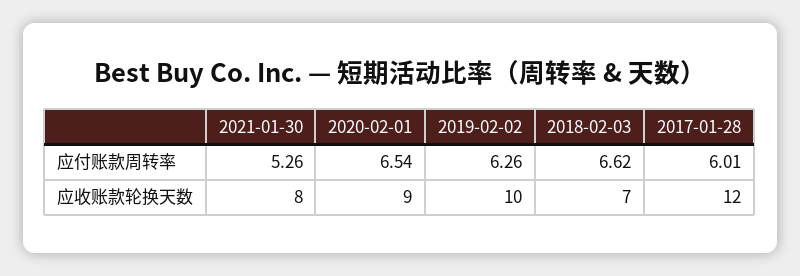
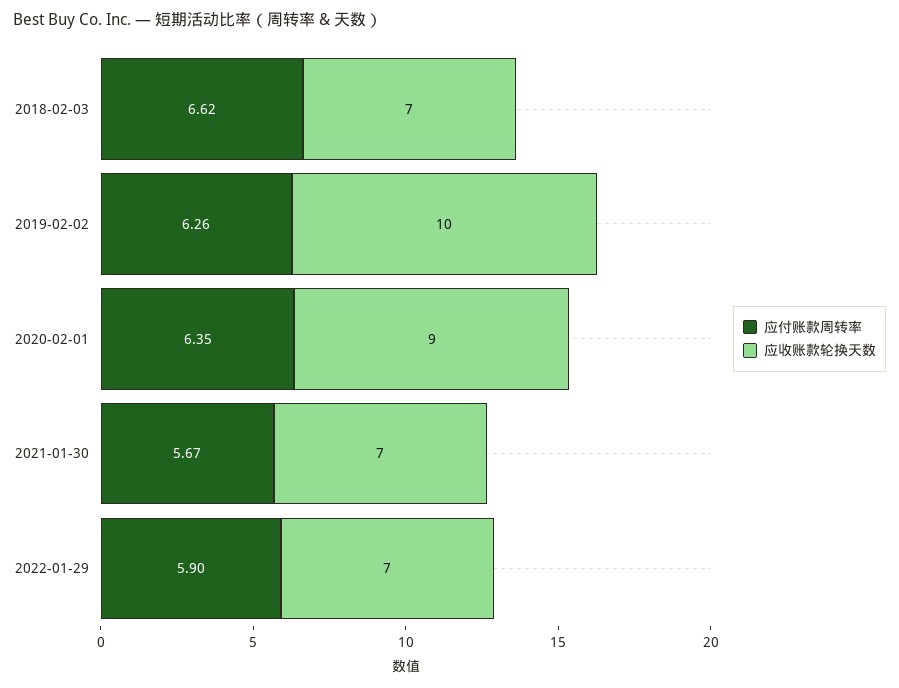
应付账款周转率, 2021-01-30: 5.26 -> 5.67
应付账款周转率, 2020-02-01: 6.54 -> 6.35
应付账款周转率, 2017-01-28: 6.01 -> none
应收账款轮换天数, 2021-01-30: 8 -> 7
应收账款轮换天数, 2017-01-28: 12 -> none
应付账款周转率, 2022-01-29: none -> 5.9
应收账款轮换天数, 2022-01-29: none -> 7

